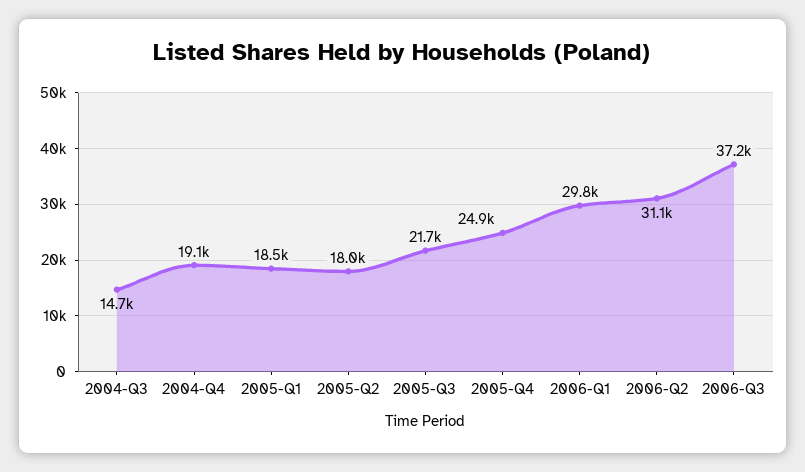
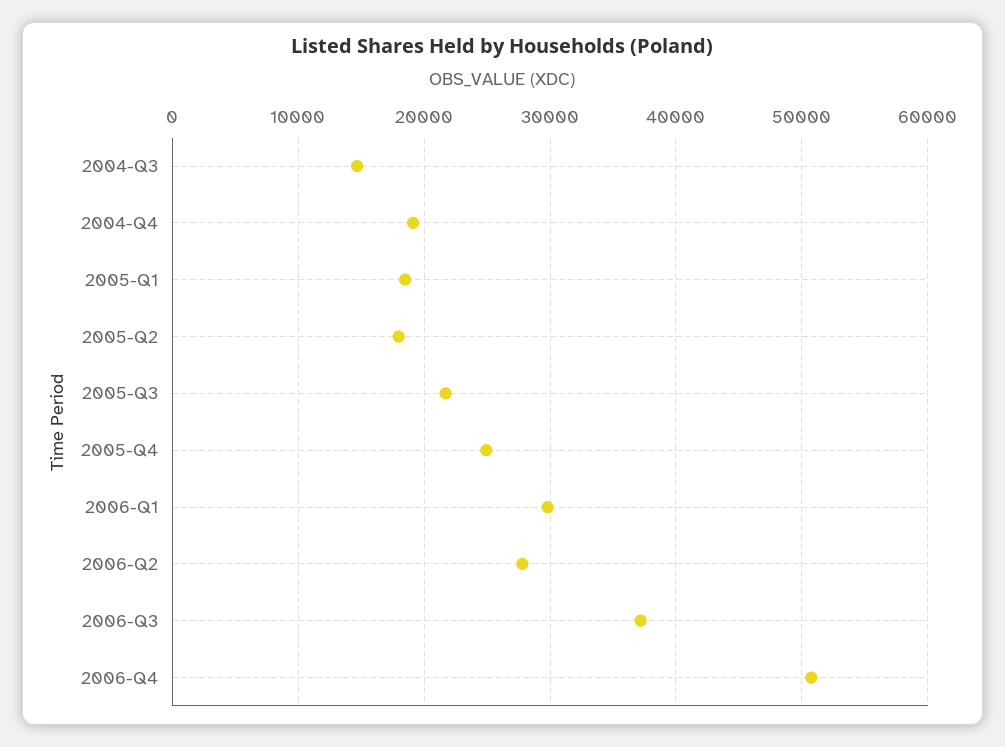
2006-Q2: 31100 -> 28000
2006-Q4: none -> 51000

